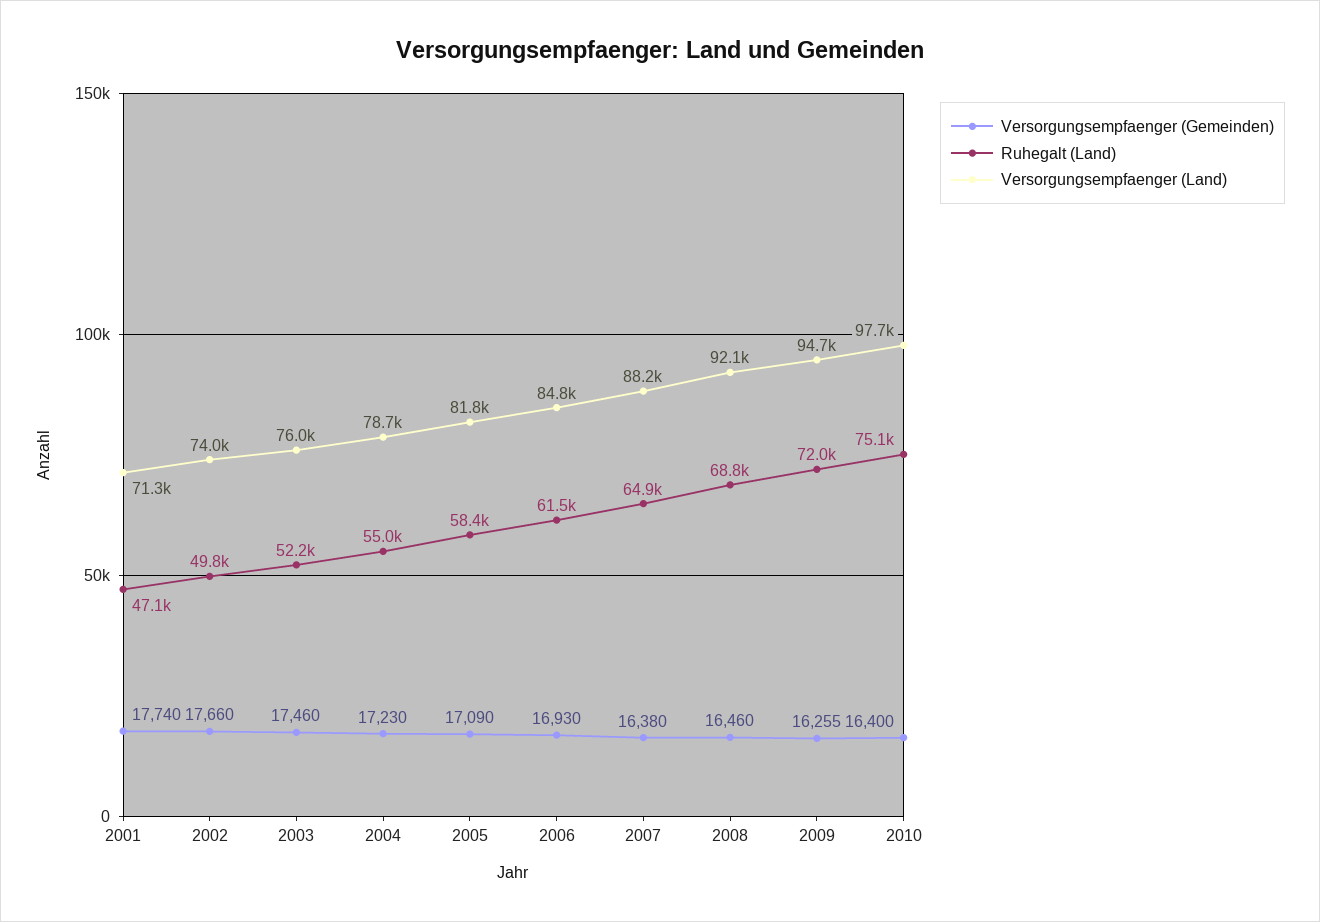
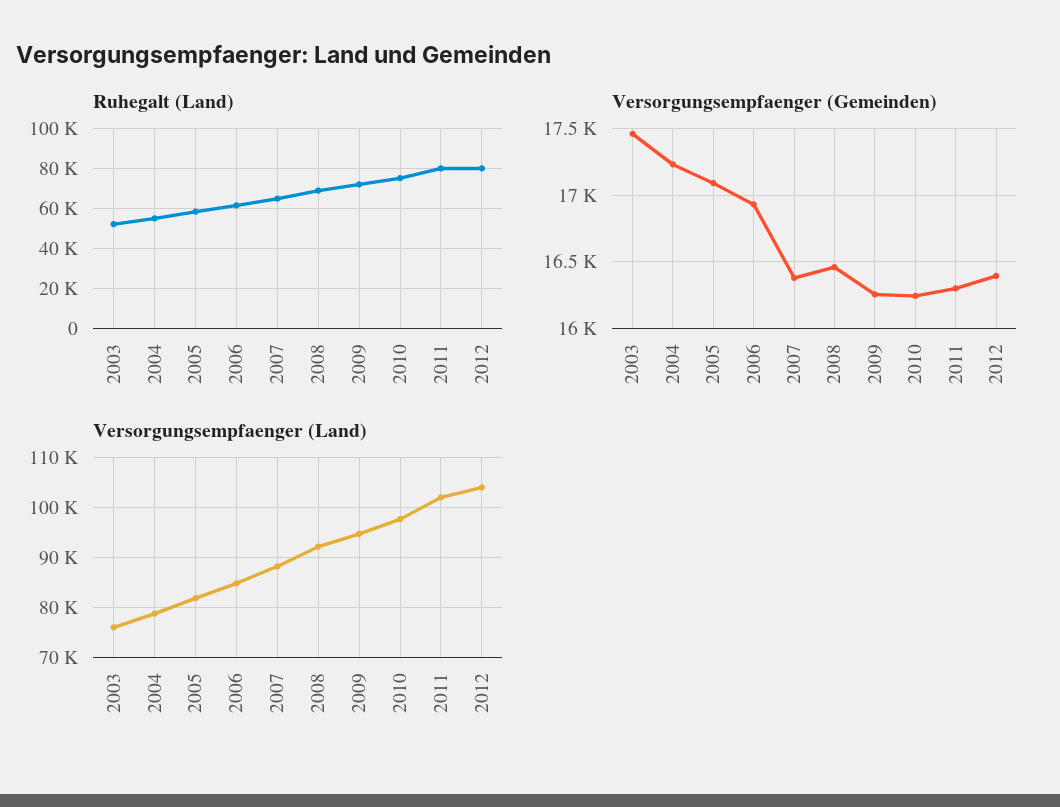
Versorgungsempfaenger (Gemeinden), 2001: 17740 -> none
Ruhegalt (Land), 2001: 47100 -> none
Versorgungsempfaenger (Land), 2001: 71300 -> none
Versorgungsempfaenger (Gemeinden), 2002: 17660 -> none
Ruhegalt (Land), 2002: 49800 -> none
Versorgungsempfaenger (Land), 2002: 74000 -> none
Versorgungsempfaenger (Gemeinden), 2010: 16400 -> 16250
Ruhegalt (Land), 2011: none -> 80000
Ruhegalt (Land), 2012: none -> 80000
Versorgungsempfaenger (Gemeinden), 2011: none -> 16300
Versorgungsempfaenger (Gemeinden), 2012: none -> 16400
Versorgungsempfaenger (Land), 2011: none -> 102000
Versorgungsempfaenger (Land), 2012: none -> 104000

